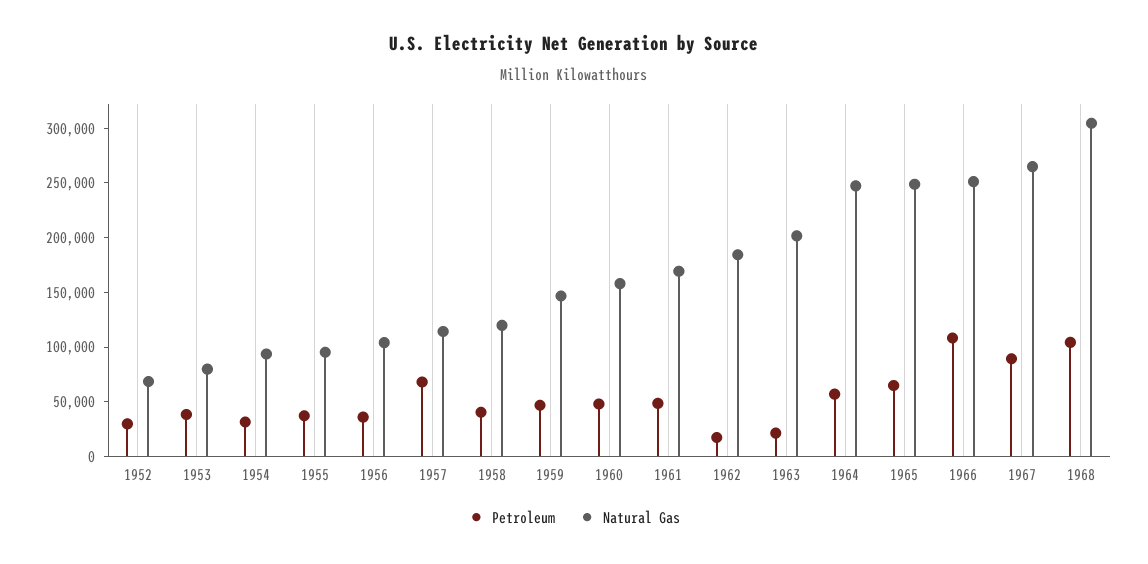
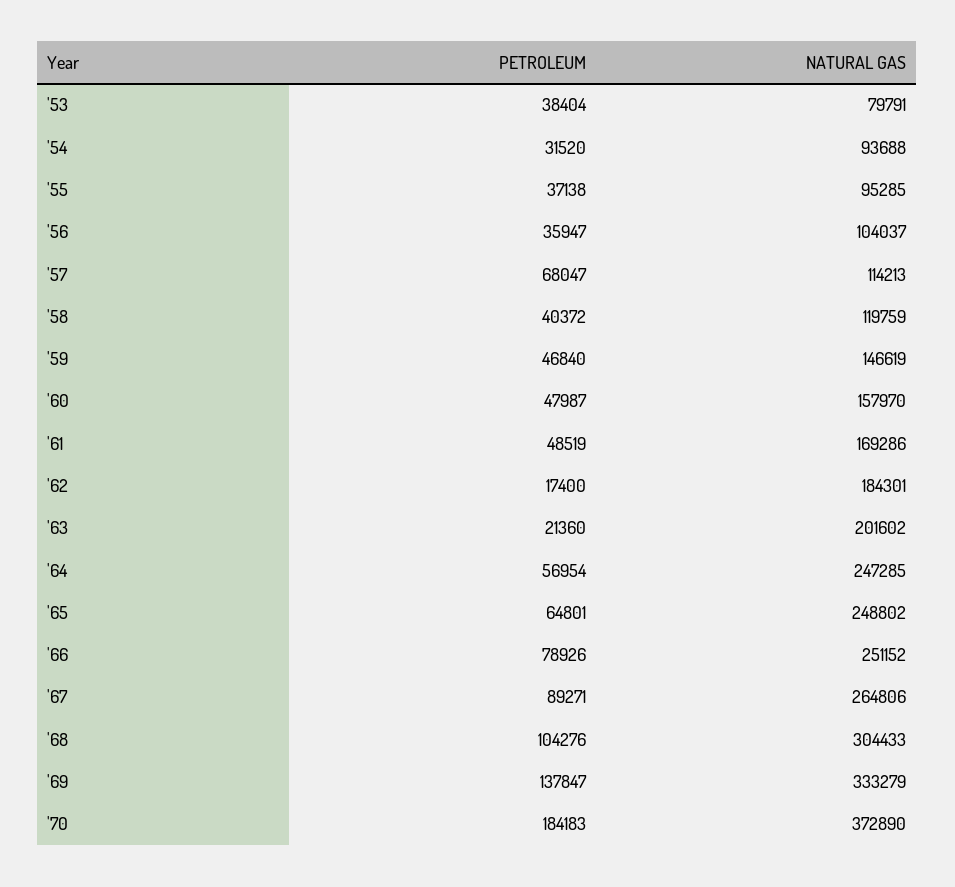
Petroleum, 1952: 30000 -> none
Natural Gas, 1952: 70000 -> none
Petroleum, 1966: 110000 -> 78926
Petroleum, '69: none -> 137847
Natural Gas, '69: none -> 333279
Petroleum, '70: none -> 184183
Natural Gas, '70: none -> 372890

